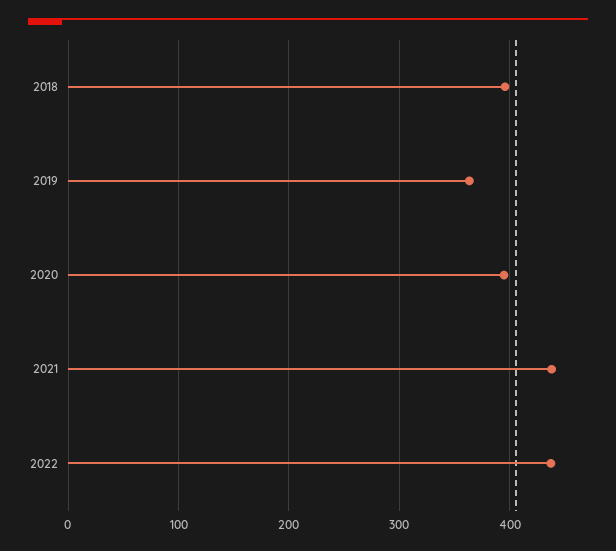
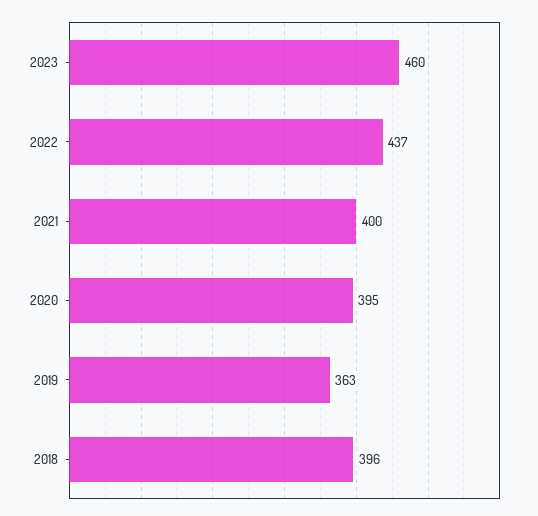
2021: 440 -> 400
2023: none -> 460

